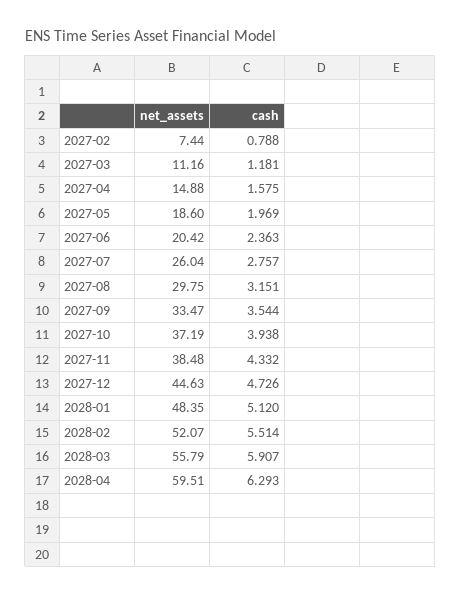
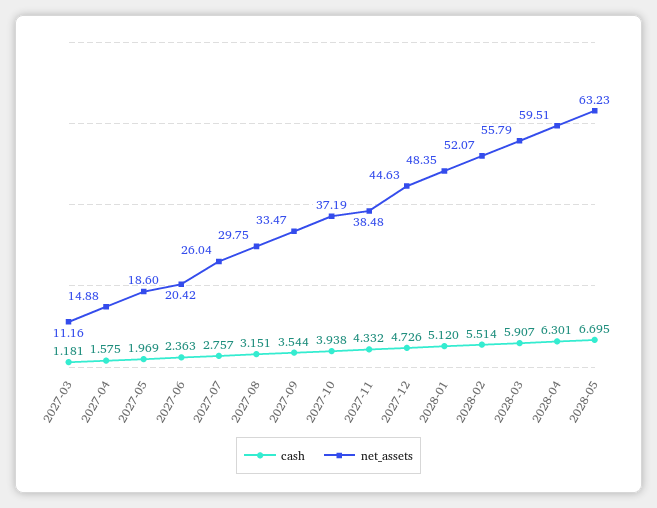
net_assets, 2027-02: 7.44 -> none
cash, 2027-02: 0.788 -> none
cash, 2028-04: 6.293 -> 6.301
cash, 2028-05: none -> 6.695
net_assets, 2028-05: none -> 63.23

